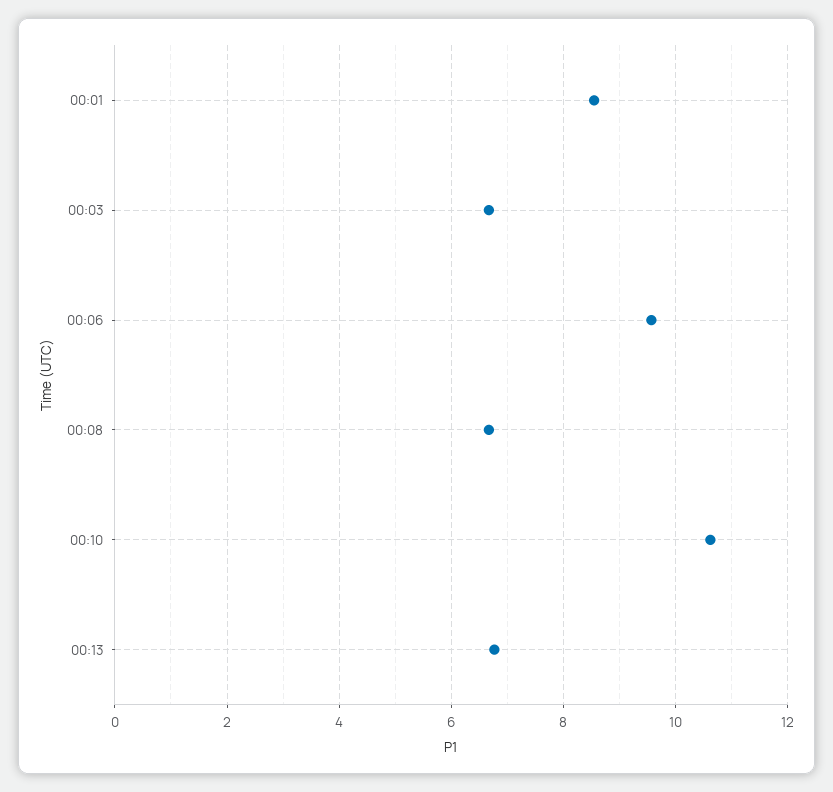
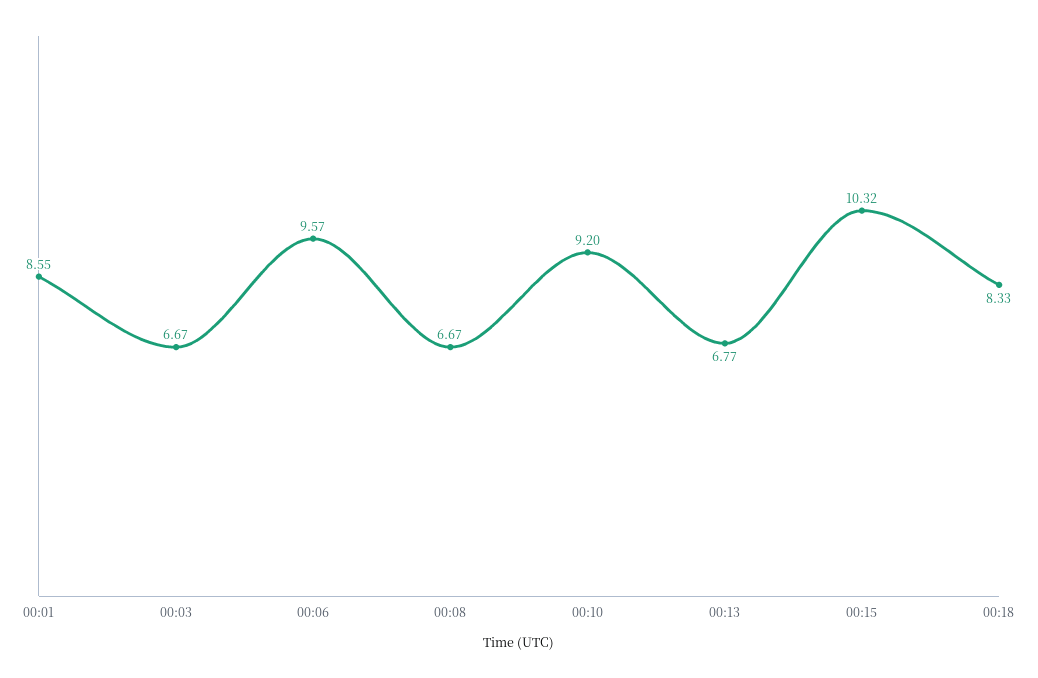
00:10: 10.6 -> 9.2
00:15: none -> 10.32
00:18: none -> 8.33

